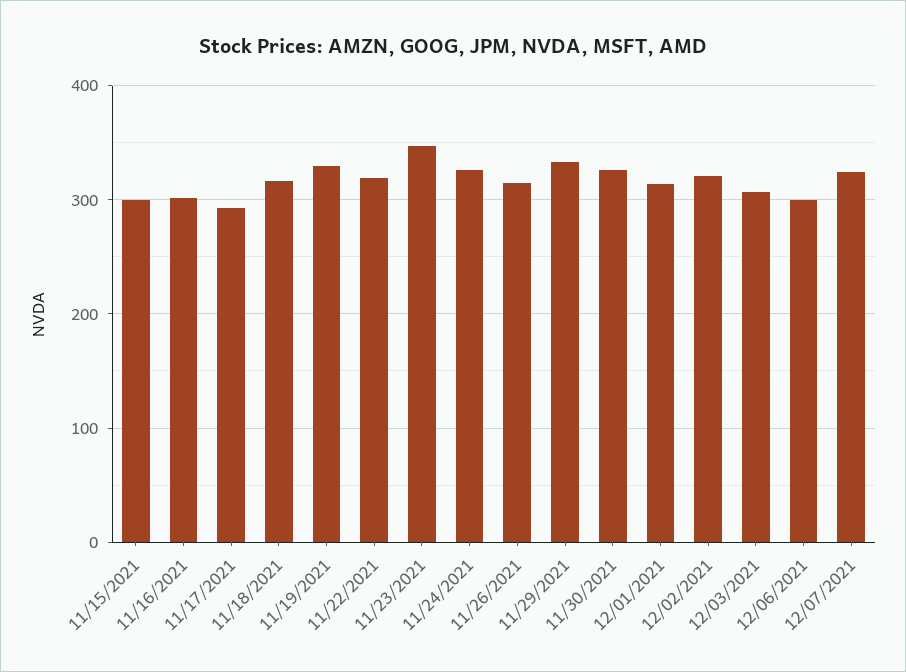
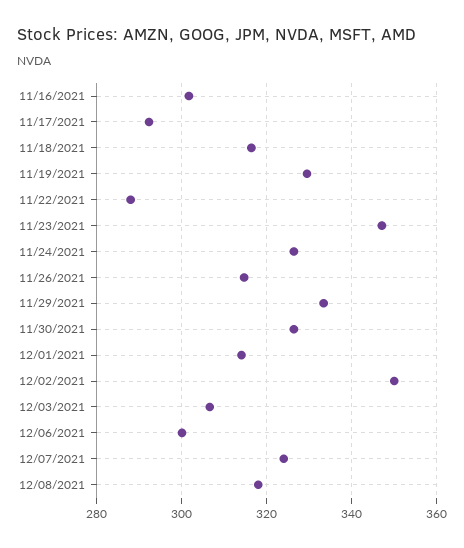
11/15/2021: 300 -> none
11/22/2021: 320 -> 288
12/02/2021: 320 -> 350
12/08/2021: none -> 318

